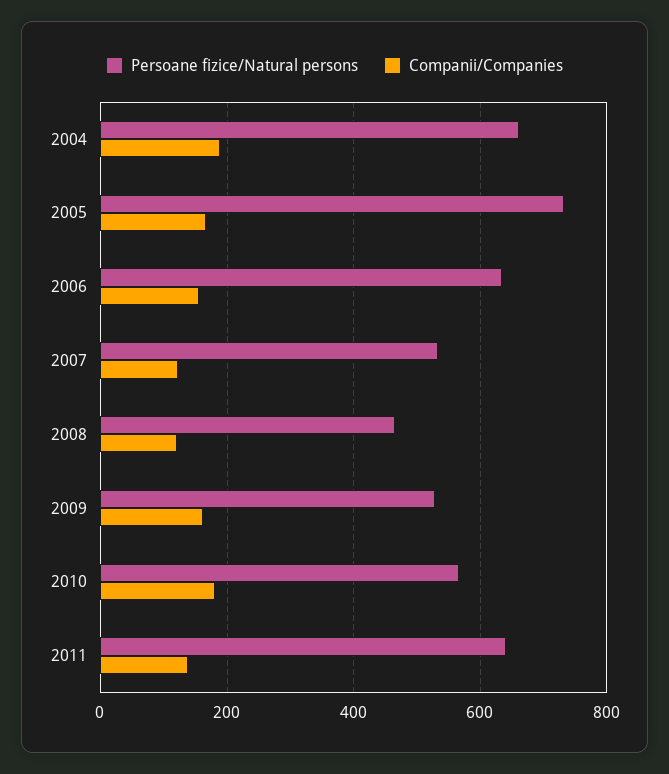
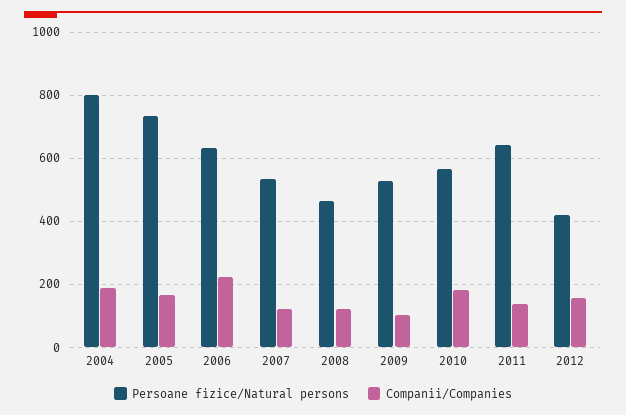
Persoane fizice/Natural persons, 2004: 660 -> 800
Companii/Companies, 2006: 160 -> 220
Companii/Companies, 2009: 160 -> 100
Persoane fizice/Natural persons, 2012: none -> 420
Companii/Companies, 2012: none -> 160

